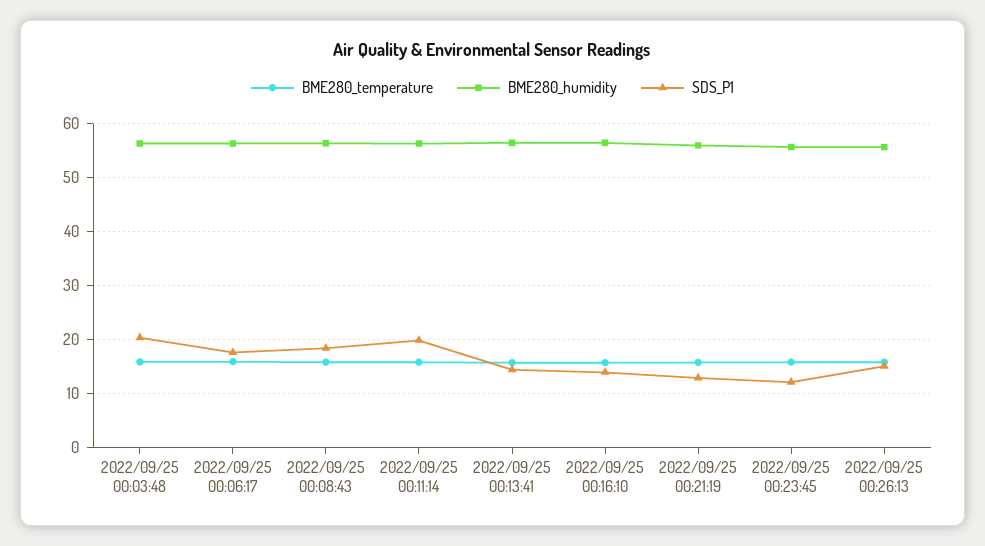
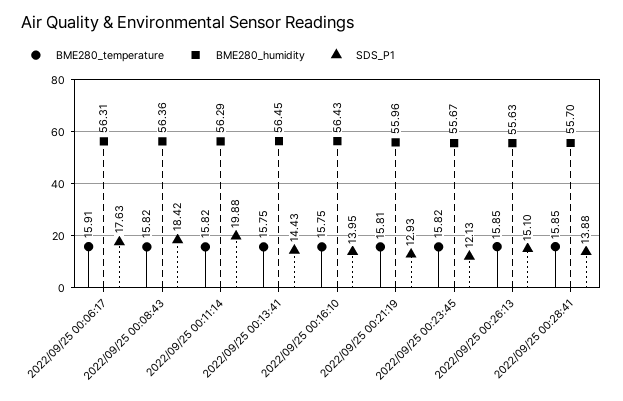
BME280_temperature, 2022/09/25 00:03:48: 16 -> none
BME280_humidity, 2022/09/25 00:03:48: 56 -> none
SDS_P1, 2022/09/25 00:03:48: 20 -> none
BME280_temperature, 2022/09/25 00:28:41: none -> 15.85
BME280_humidity, 2022/09/25 00:28:41: none -> 55.7
SDS_P1, 2022/09/25 00:28:41: none -> 13.88

